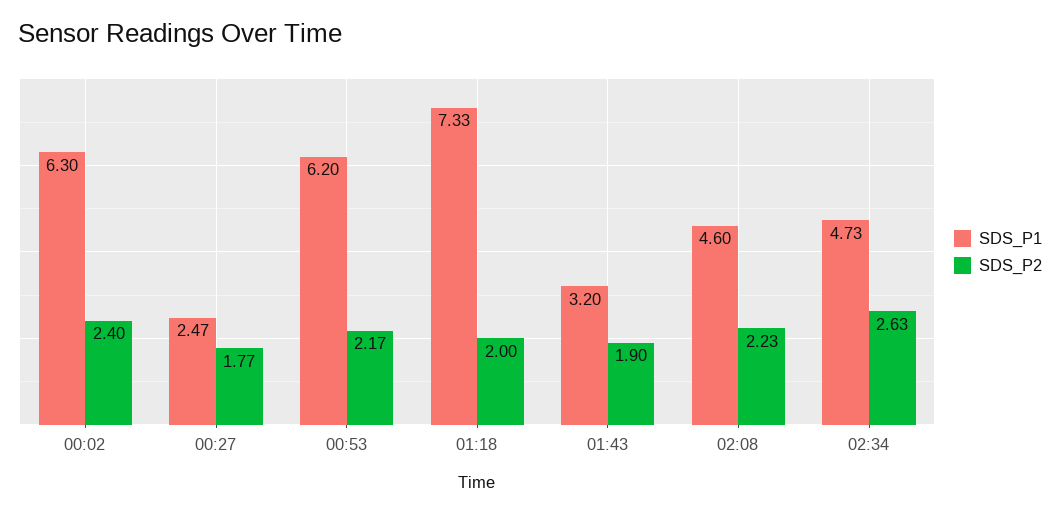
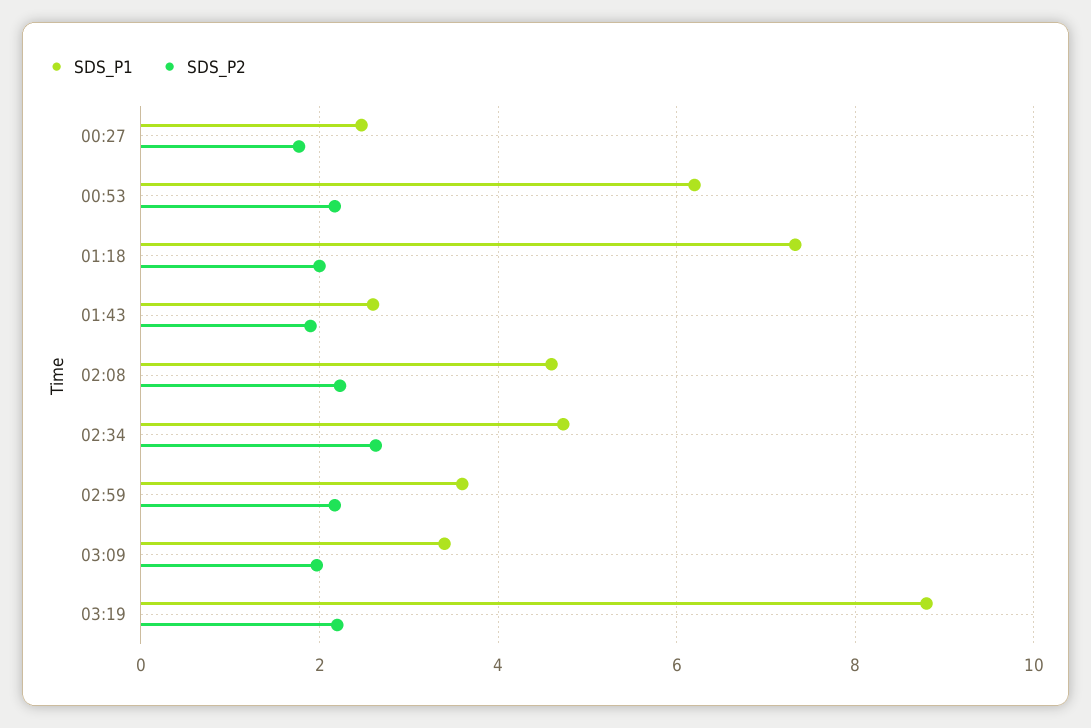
SDS_P1, 00:02: 6.3 -> none
SDS_P2, 00:02: 2.4 -> none
SDS_P1, 01:43: 3.2 -> 2.6
SDS_P1, 02:59: none -> 3.6
SDS_P2, 02:59: none -> 2.2
SDS_P1, 03:09: none -> 3.4
SDS_P2, 03:09: none -> 2
SDS_P1, 03:19: none -> 8.8
SDS_P2, 03:19: none -> 2.2

